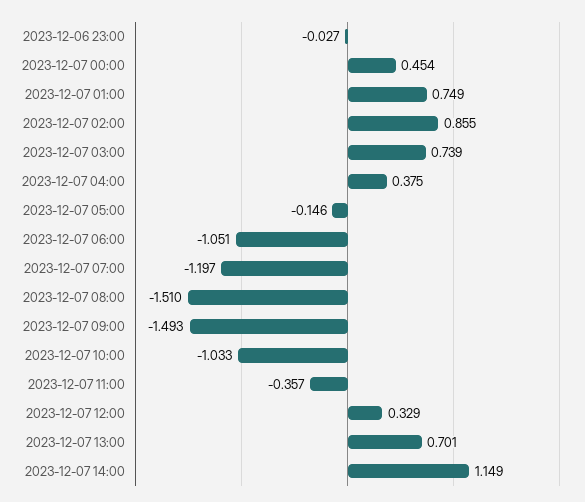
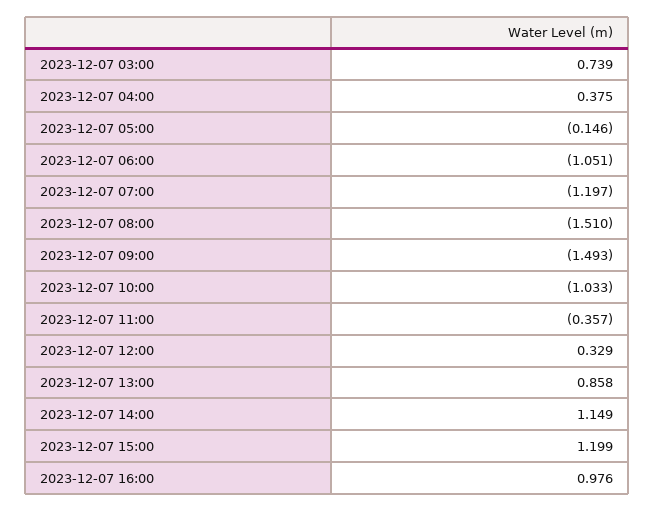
2023-12-06 23:00: -0.027 -> none
2023-12-07 00:00: 0.454 -> none
2023-12-07 01:00: 0.749 -> none
2023-12-07 02:00: 0.855 -> none
2023-12-07 13:00: 0.701 -> 0.858
2023-12-07 15:00: none -> 1.199
2023-12-07 16:00: none -> 0.976

